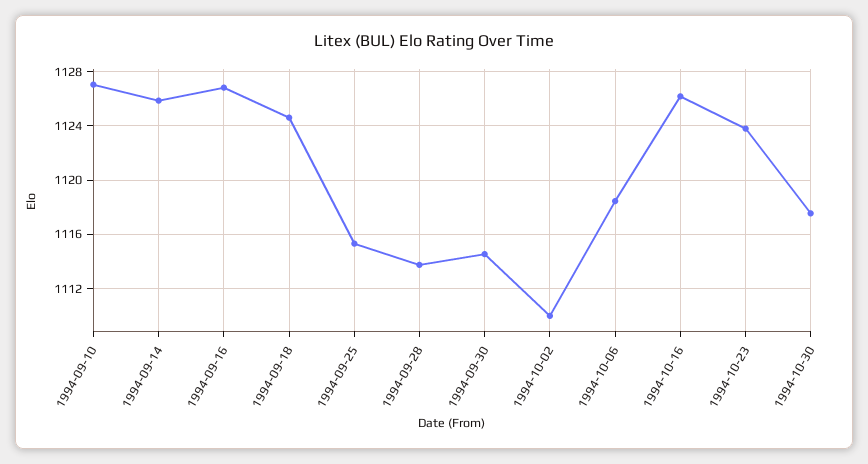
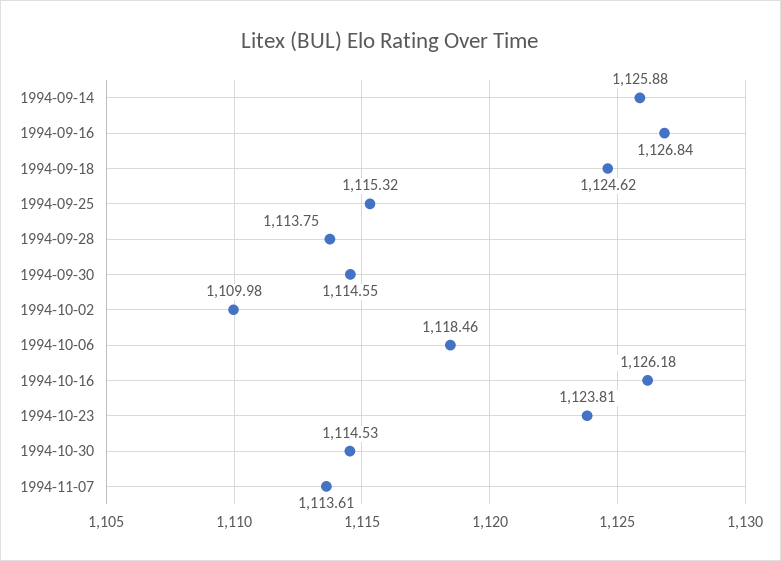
1994-09-10: 1127 -> none
1994-10-30: 1117.5 -> 1114.53
1994-11-07: none -> 1113.61

